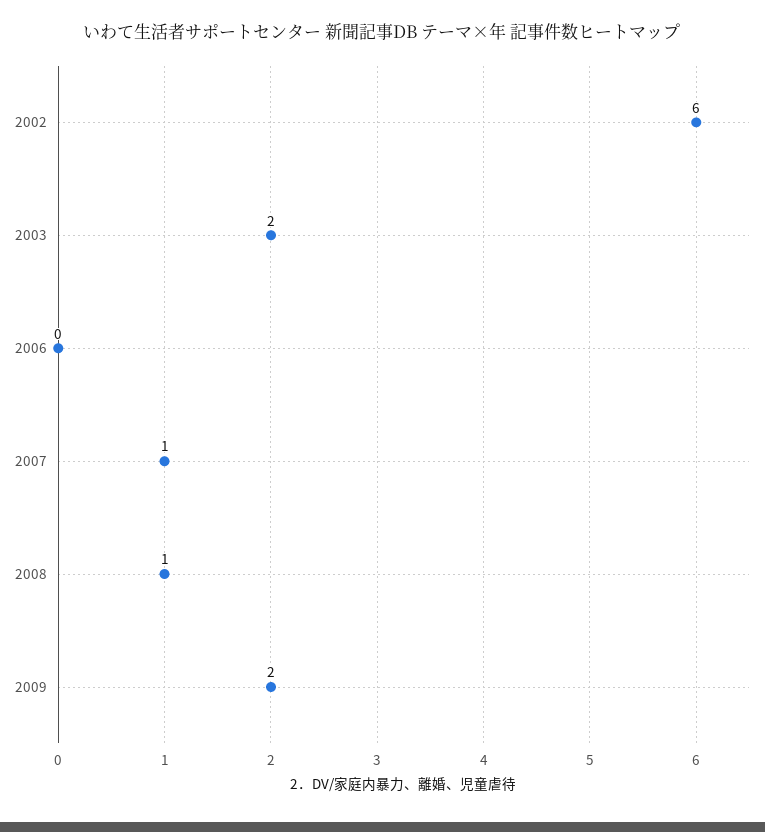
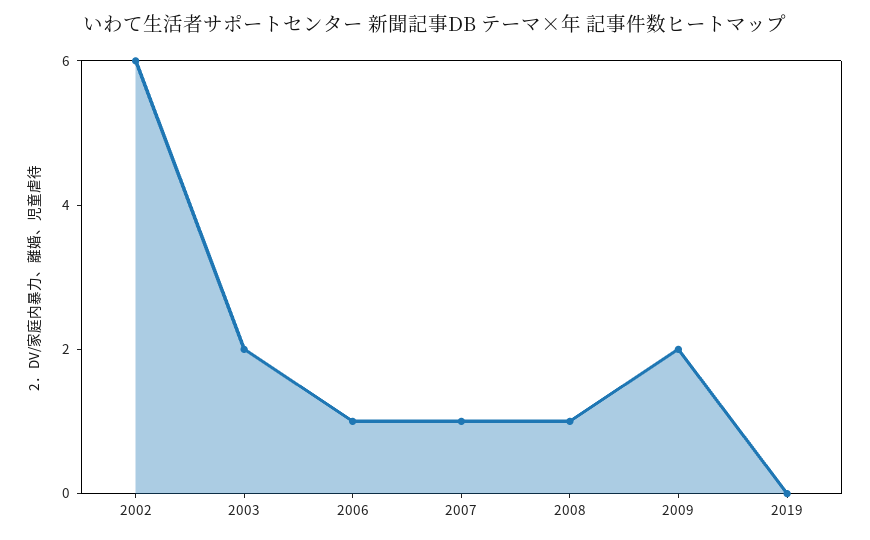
2006: 0 -> 1
2019: none -> 0

